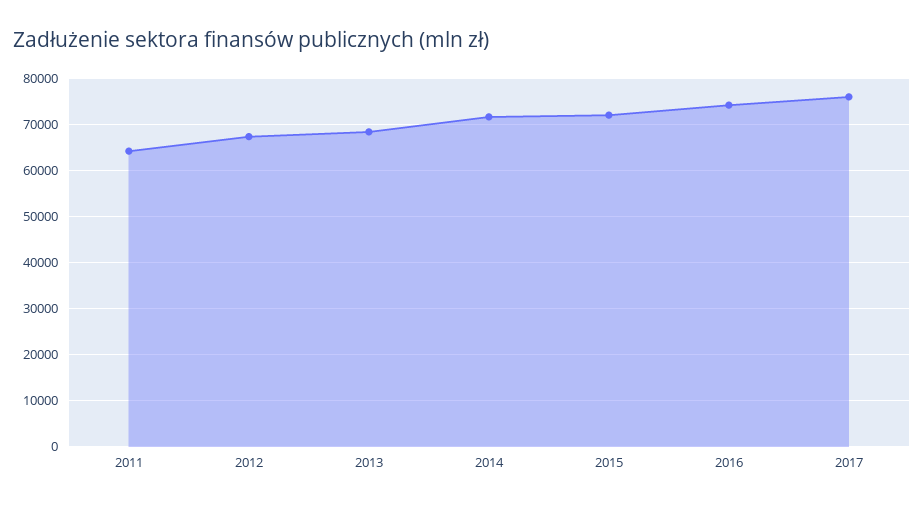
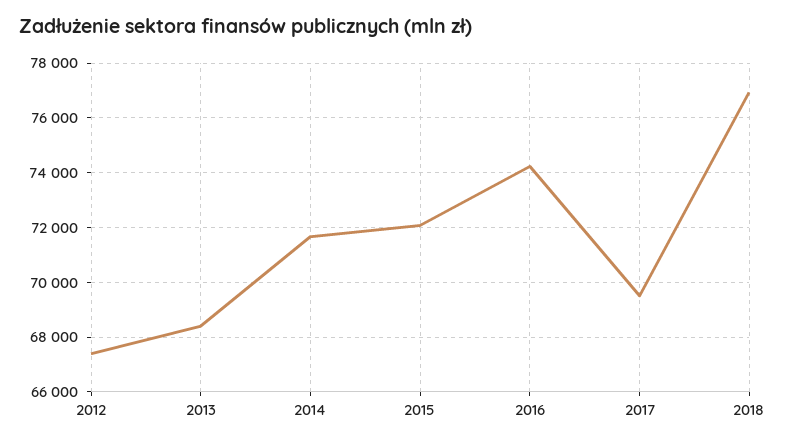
2011: 64000 -> none
2017: 76000 -> 69500
2018: none -> 77000

